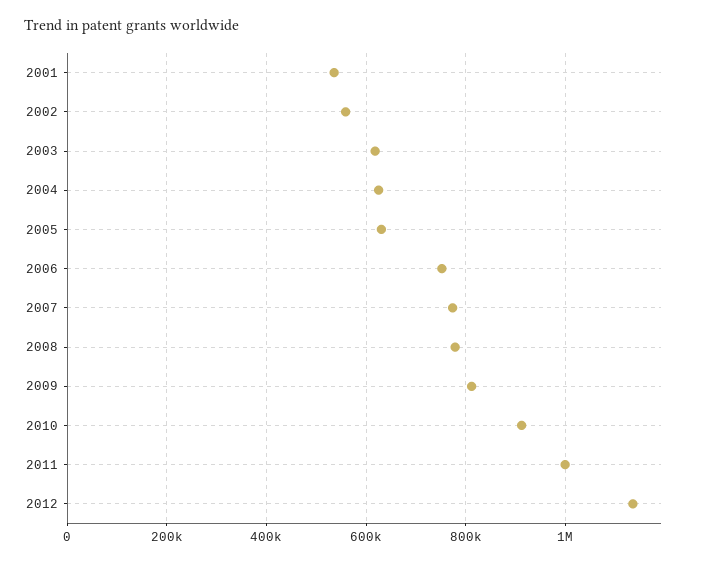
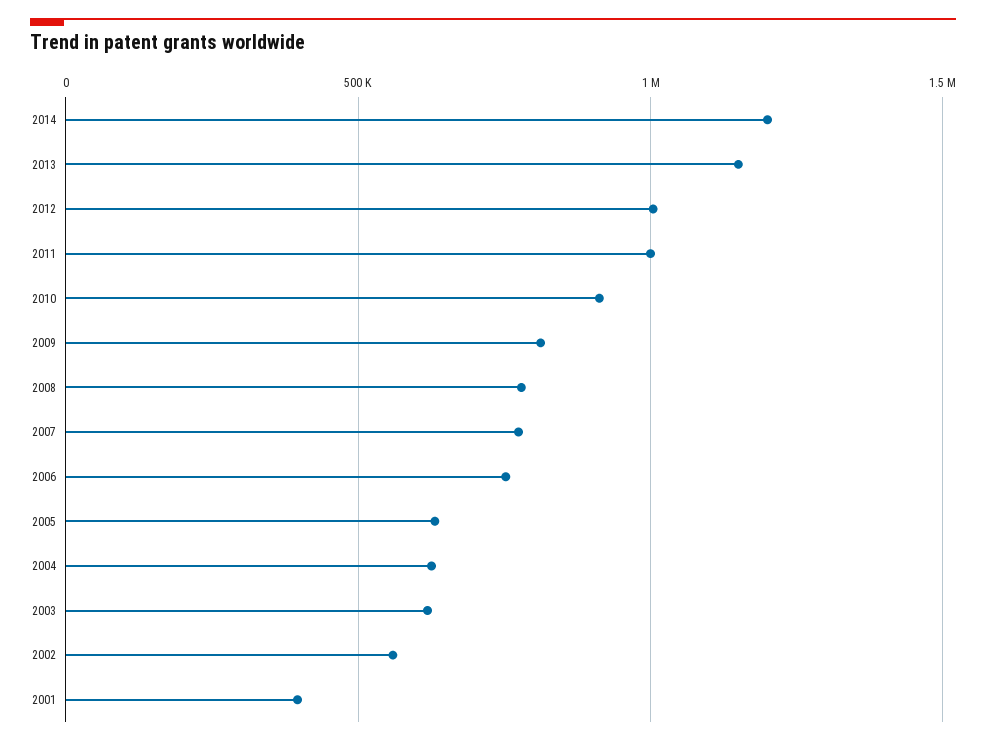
2001: 540000 -> 400000
2012: 1140000 -> 1000000
2014: none -> 1200000
2013: none -> 1150000

